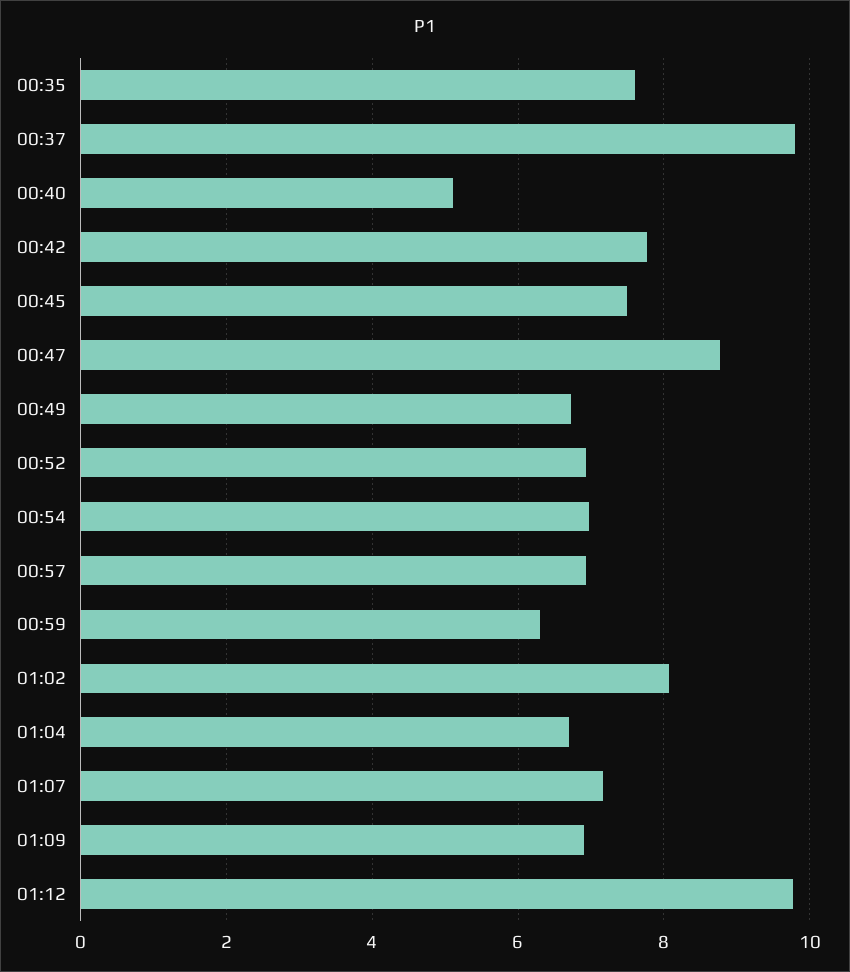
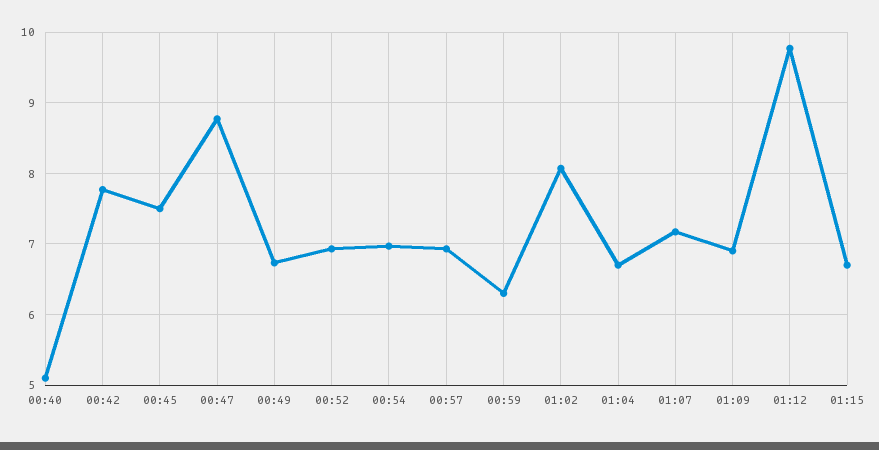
00:35: 7.6 -> none
00:37: 9.8 -> none
01:15: none -> 6.7

